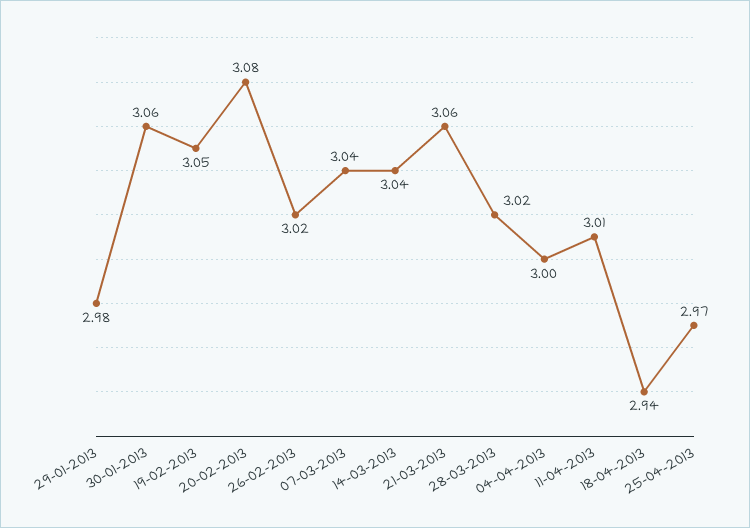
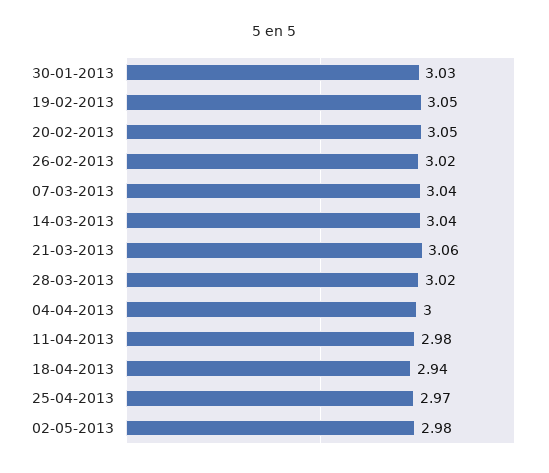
29-01-2013: 2.98 -> none
30-01-2013: 3.06 -> 3.03
20-02-2013: 3.08 -> 3.05
11-04-2013: 3.01 -> 2.98
02-05-2013: none -> 2.98

